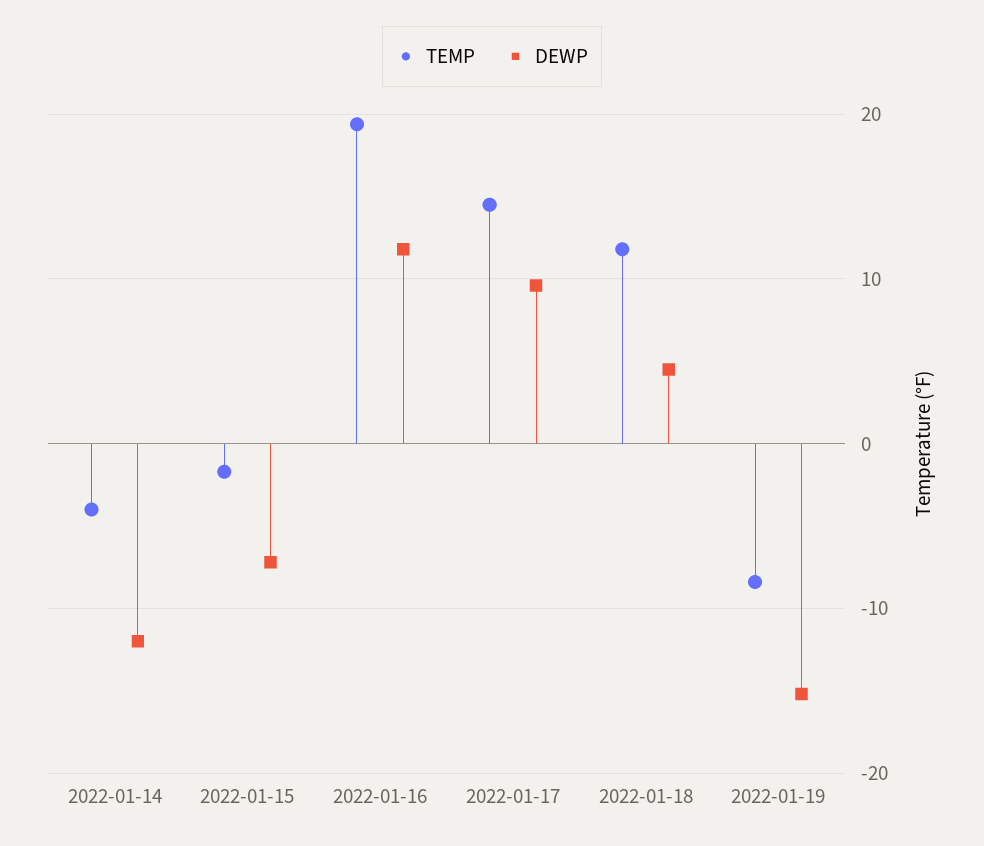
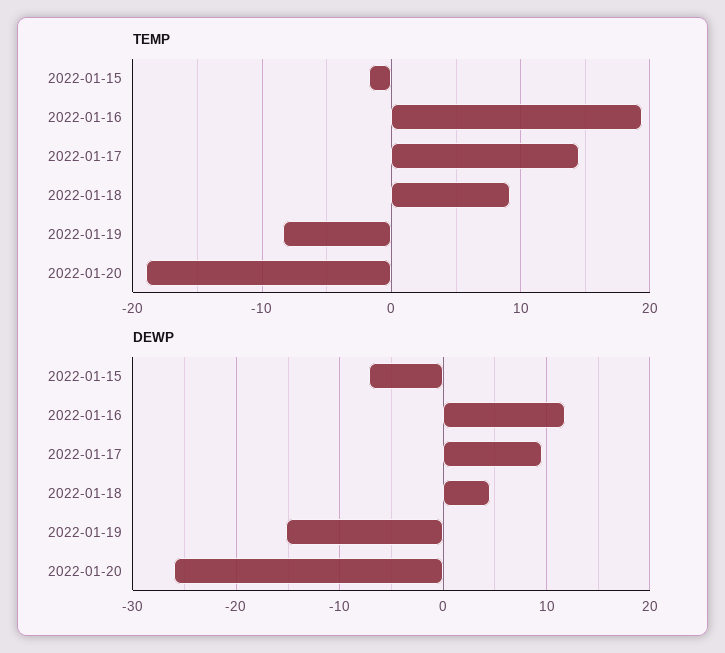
TEMP, 2022-01-14: -4 -> none
DEWP, 2022-01-14: -12 -> none
TEMP, 2022-01-18: 12 -> 9
TEMP, 2022-01-20: none -> -19
DEWP, 2022-01-20: none -> -26

